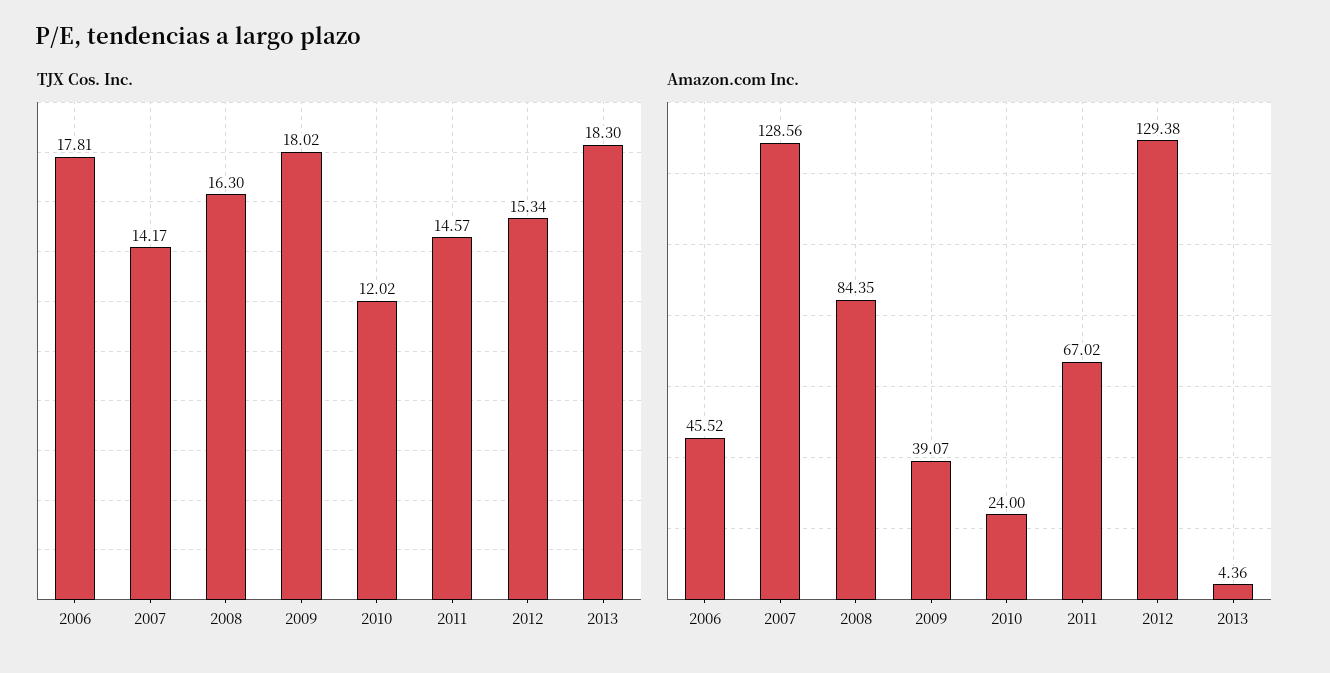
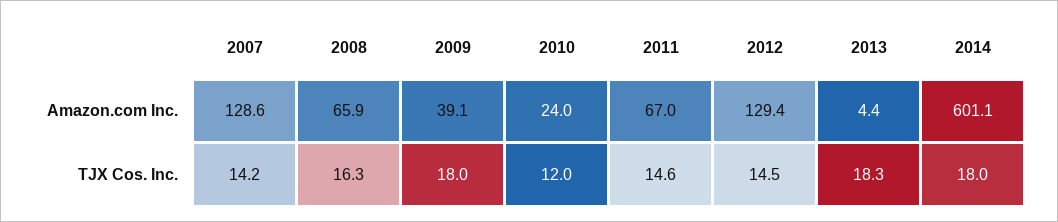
TJX Cos. Inc., 2006: 17.81 -> none
TJX Cos. Inc., 2012: 15.34 -> 14.5
Amazon.com Inc., 2006: 45.52 -> none
Amazon.com Inc., 2008: 84.35 -> 65.9
Amazon.com Inc., 2014: none -> 601.1
TJX Cos. Inc., 2014: none -> 18

